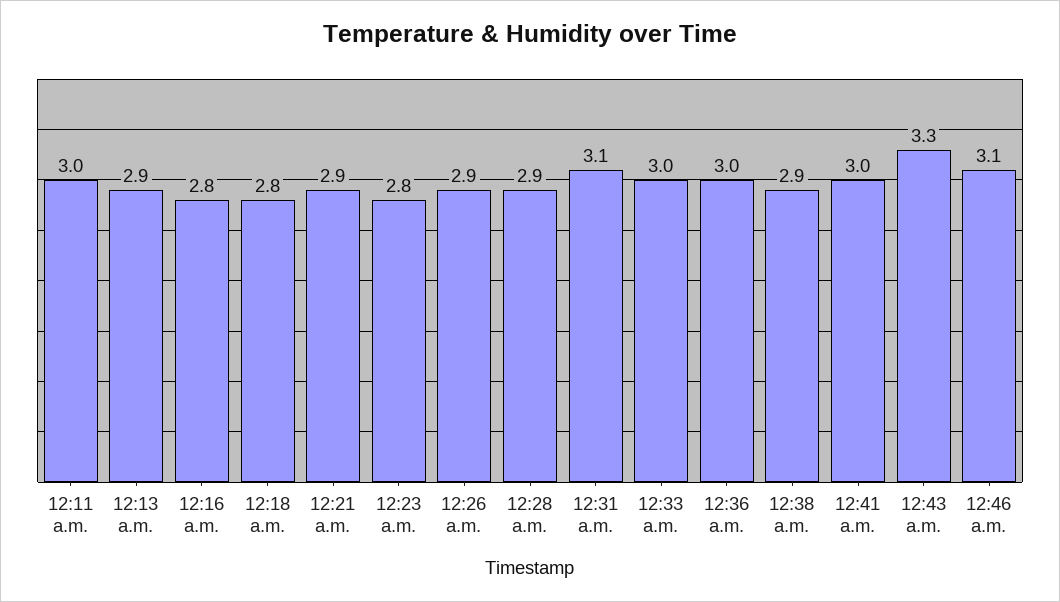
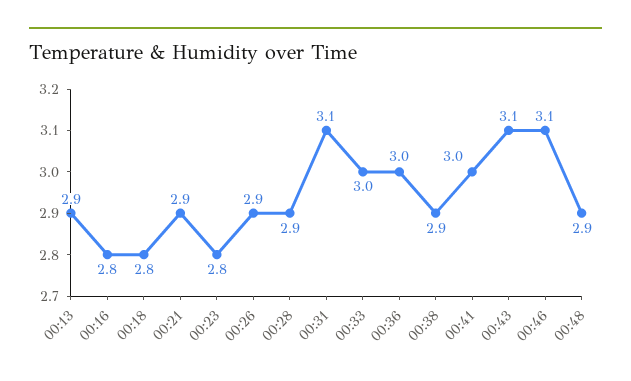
12:11 a.m.: 3 -> none
12:43 a.m.: 3.3 -> 3.1
00:48: none -> 2.9

